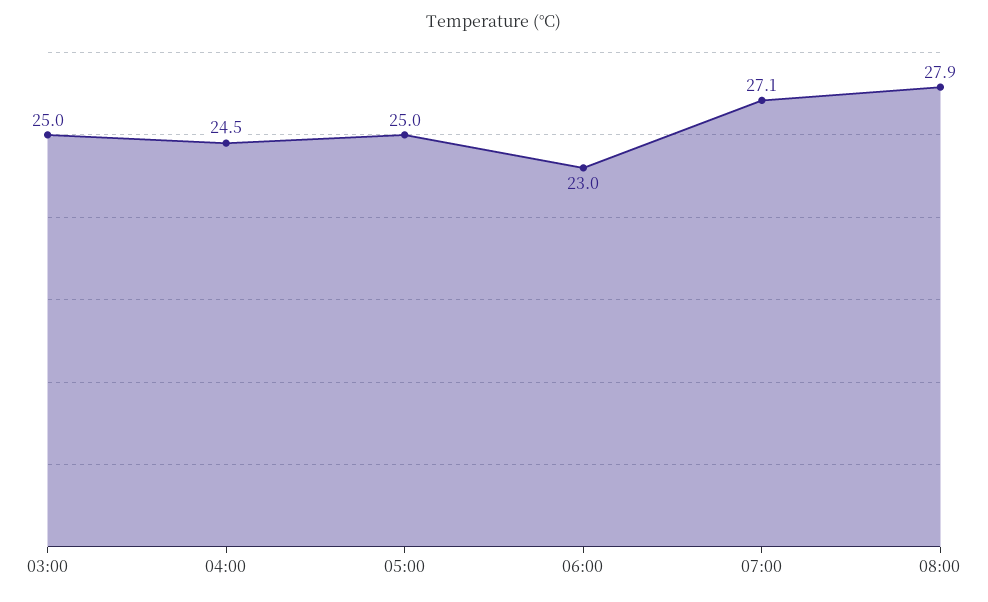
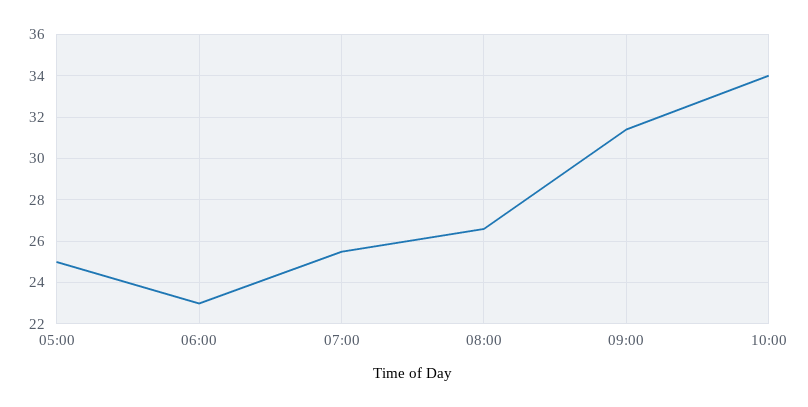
03:00: 25 -> none
04:00: 24.5 -> none
07:00: 27.1 -> 25.5
08:00: 27.9 -> 26.5
09:00: none -> 31.5
10:00: none -> 34

